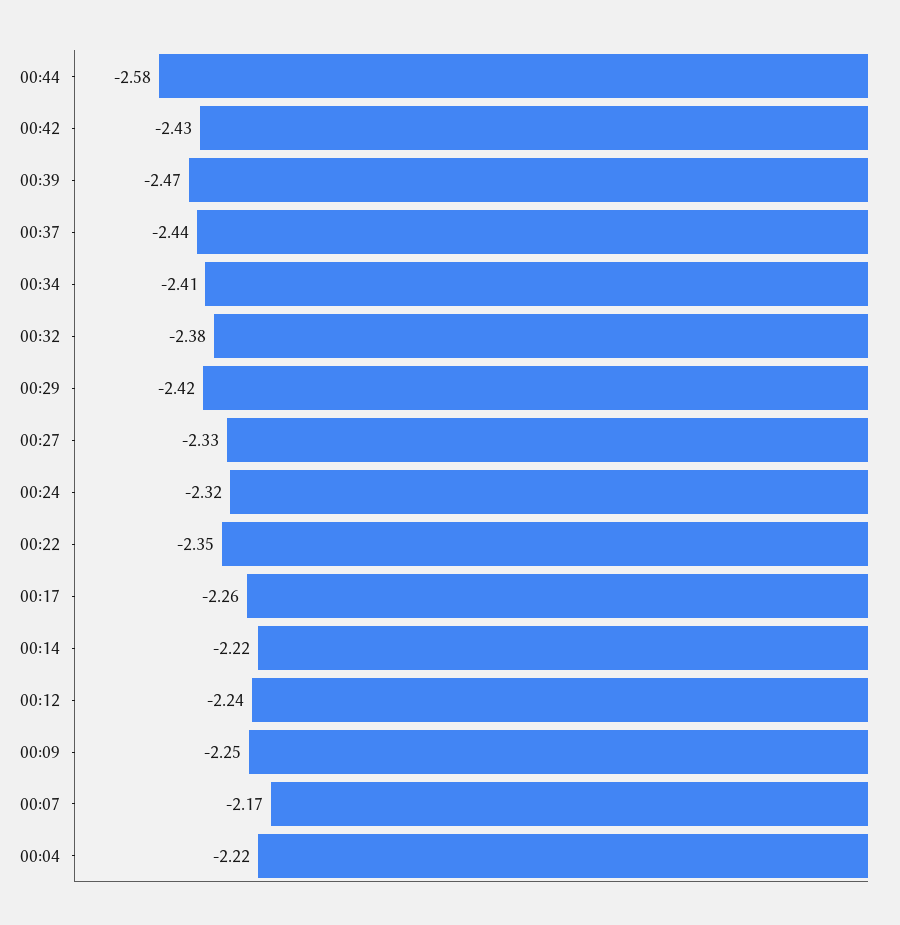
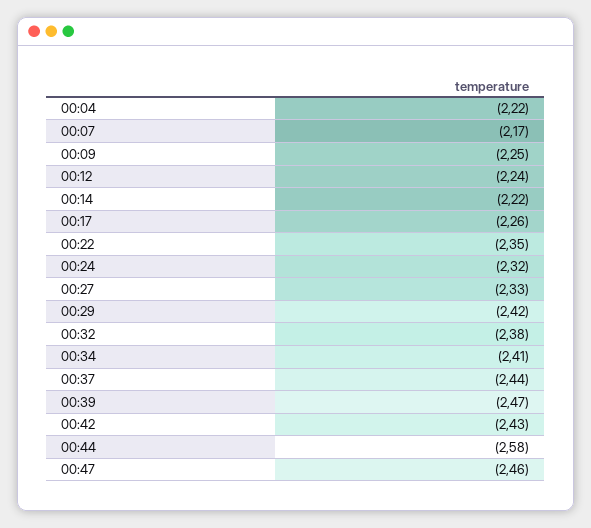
00:47: none -> -2.46

